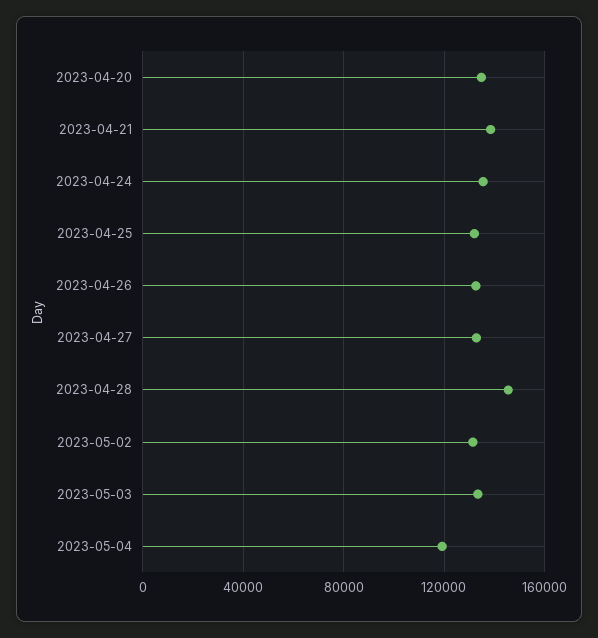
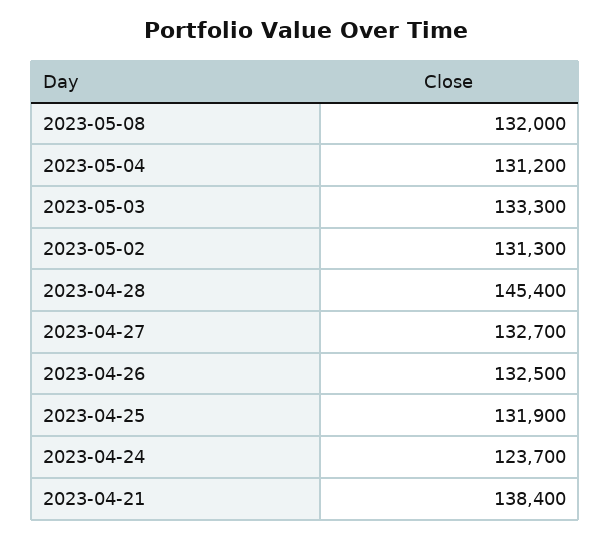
2023-04-20: 135000 -> none
2023-04-24: 135000 -> 123700
2023-05-04: 120000 -> 131200
2023-05-08: none -> 132000

